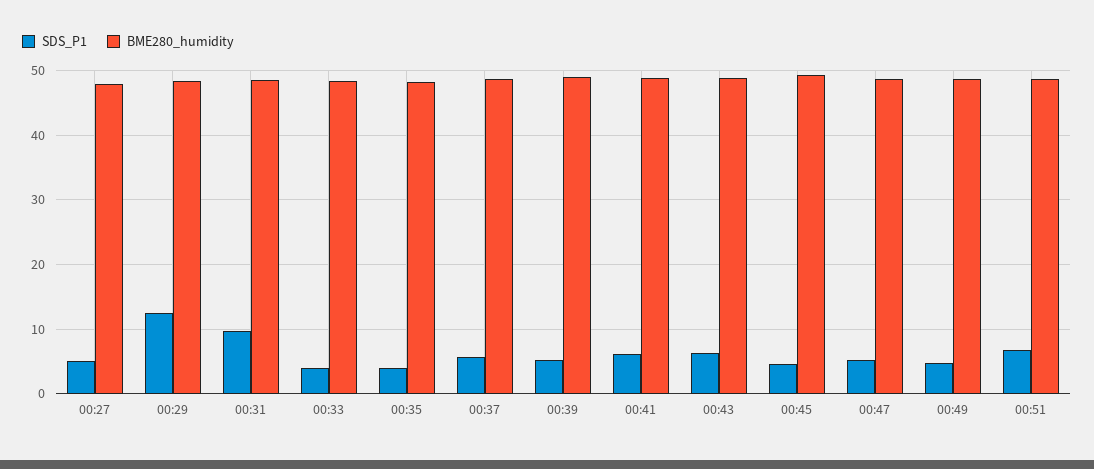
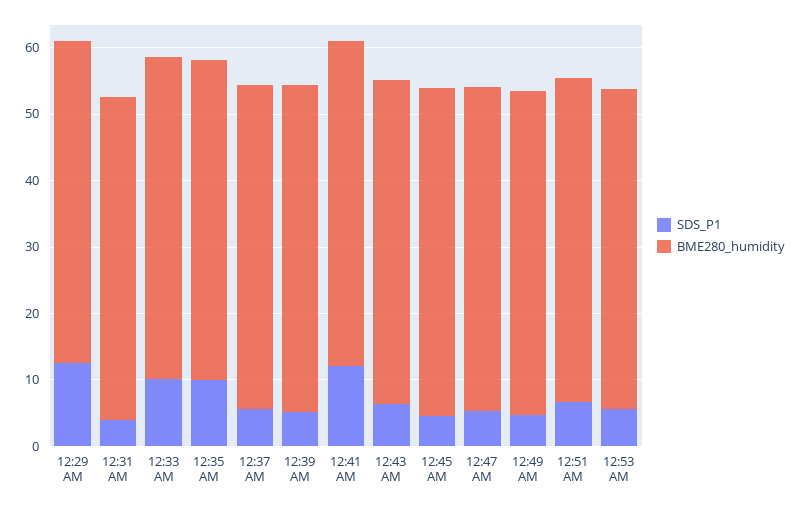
SDS_P1, 00:27: 5 -> none
BME280_humidity, 00:27: 48 -> none
SDS_P1, 00:31: 10 -> 4
SDS_P1, 00:33: 4 -> 10
SDS_P1, 00:35: 4 -> 10
SDS_P1, 00:41: 6 -> 12
SDS_P1, 12:53 AM: none -> 6
BME280_humidity, 12:53 AM: none -> 48

